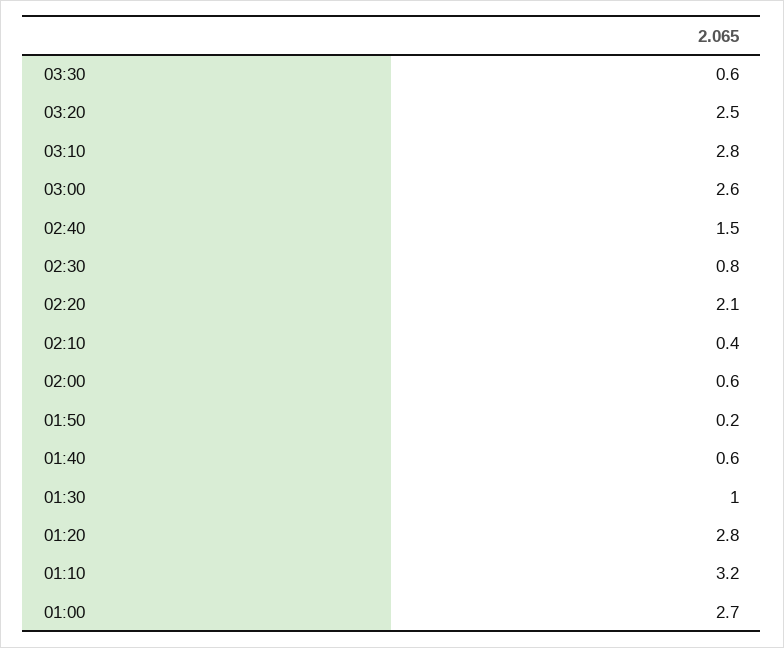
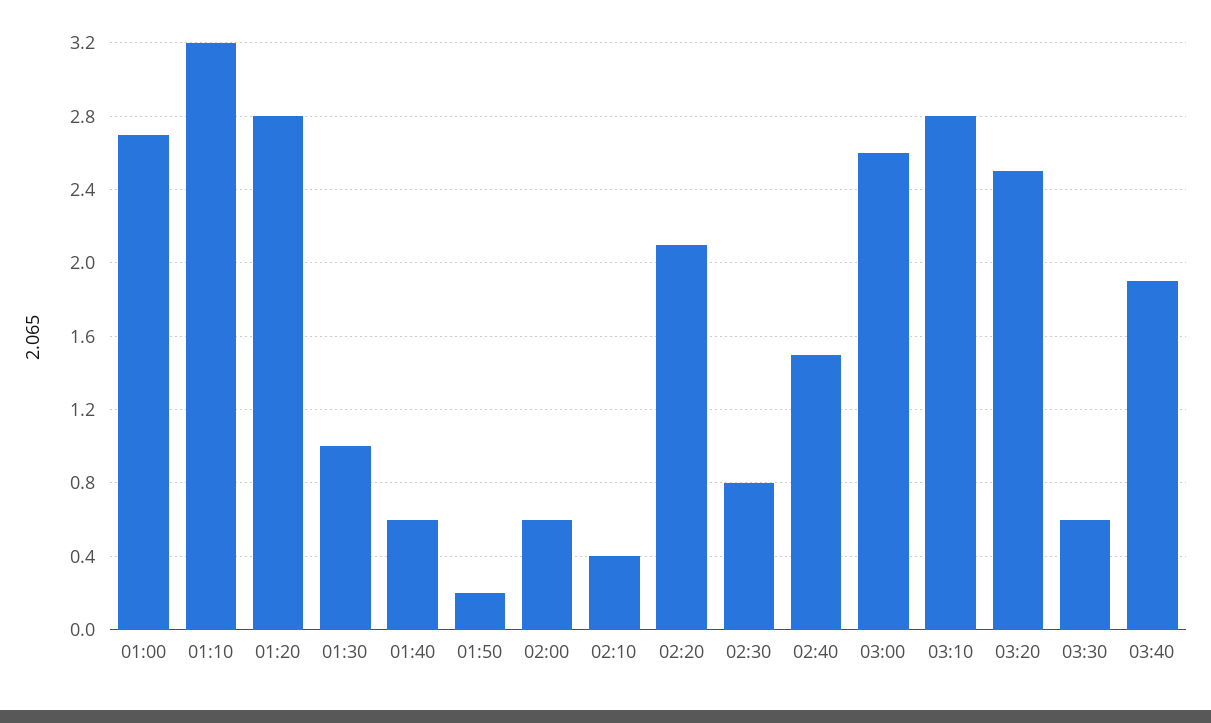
03:40: none -> 1.9

